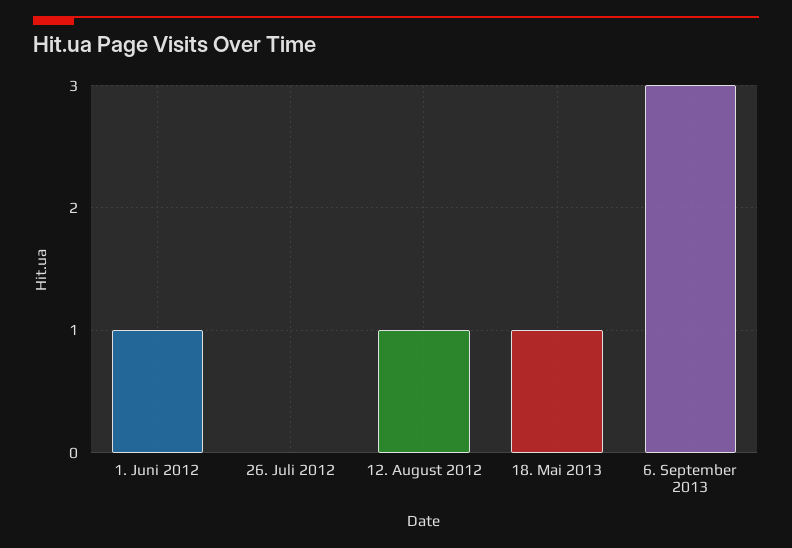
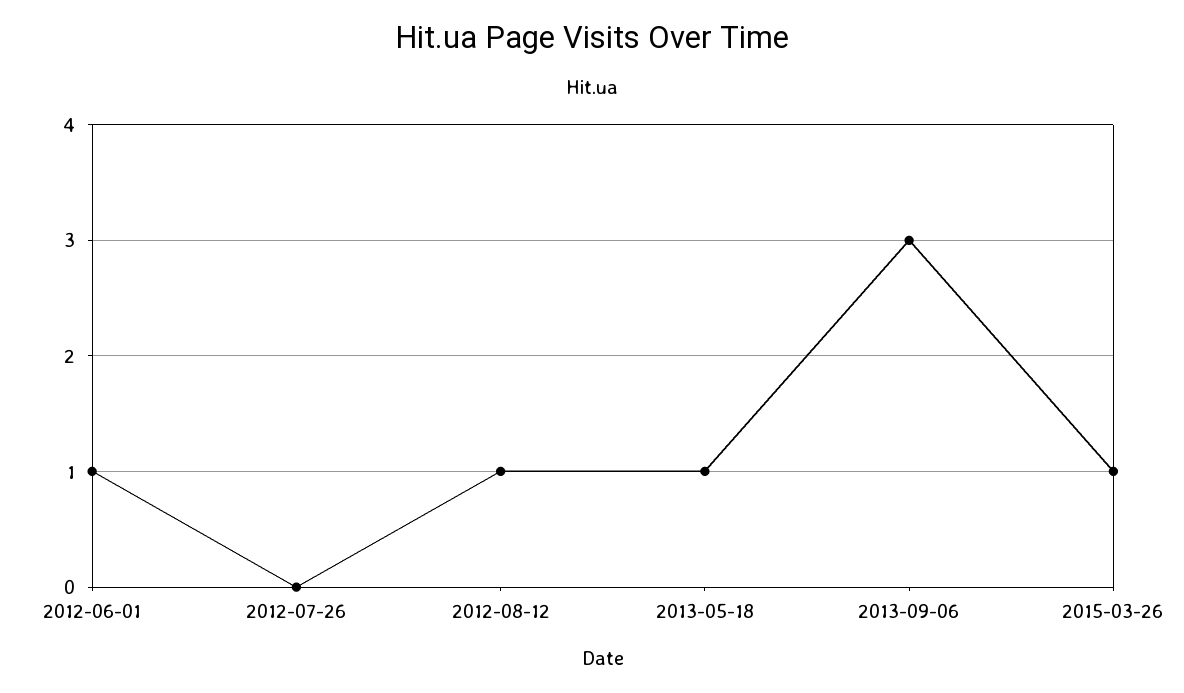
2015-03-26: none -> 1

